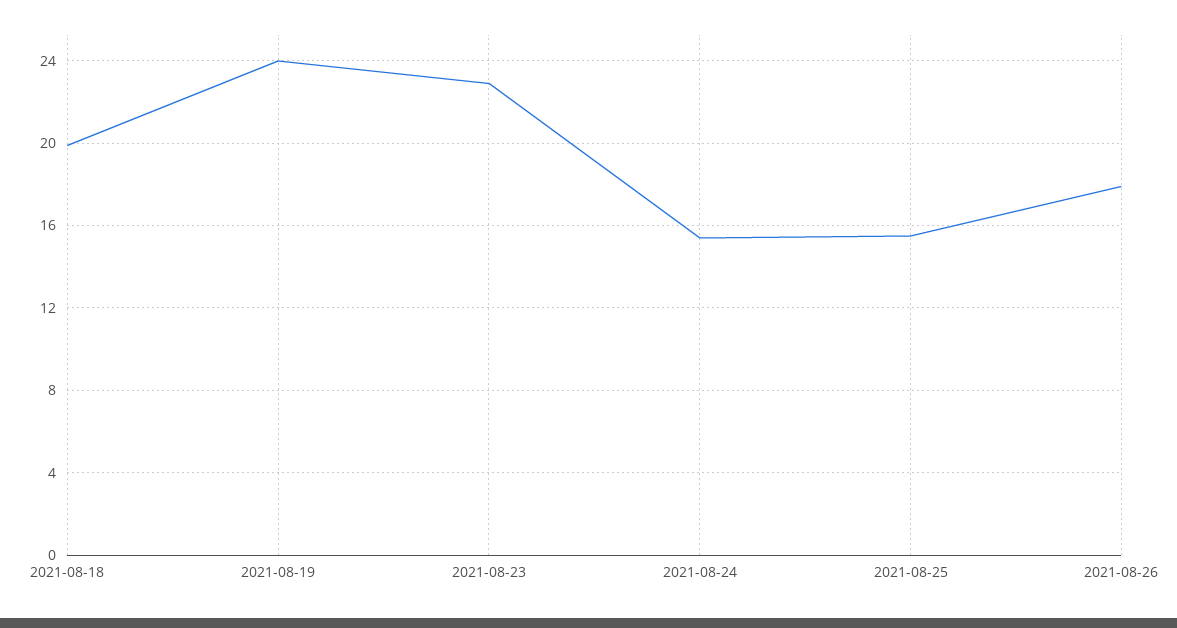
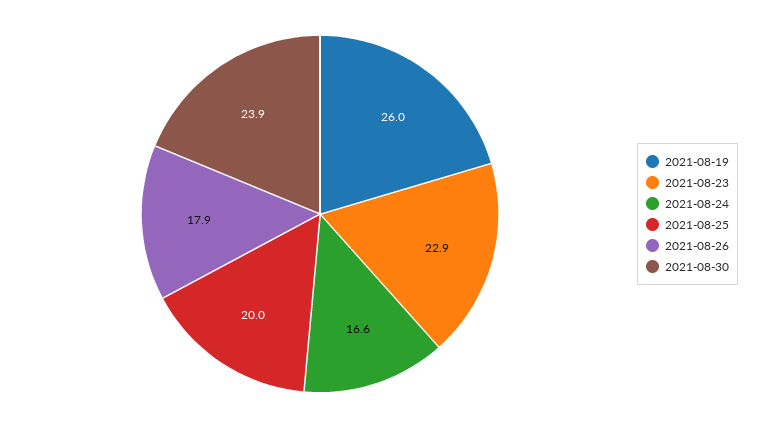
2021-08-18: 20 -> none
2021-08-19: 24 -> 26
2021-08-24: 15.5 -> 16.6
2021-08-25: 15.5 -> 20
2021-08-30: none -> 23.9

